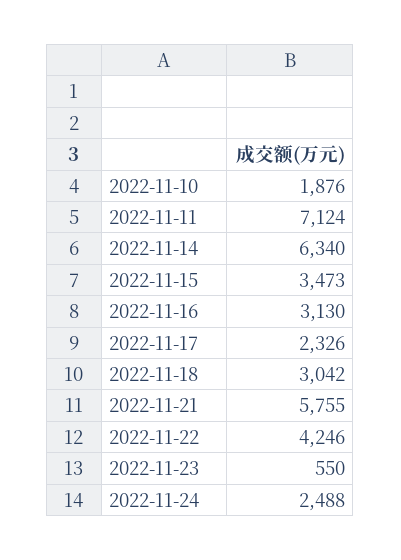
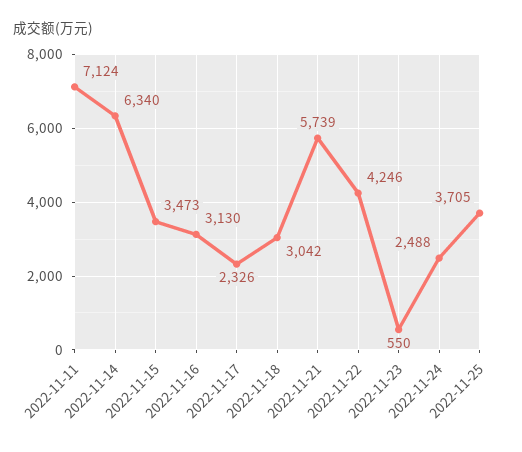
2022-11-10: 1876 -> none
2022-11-21: 5755 -> 5739
2022-11-25: none -> 3705

